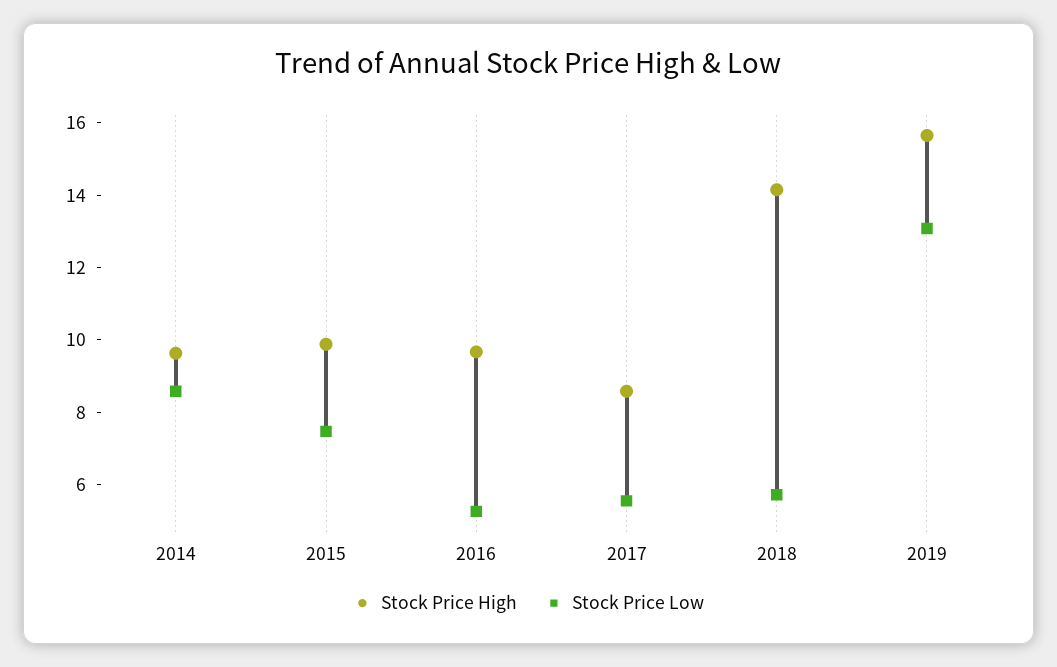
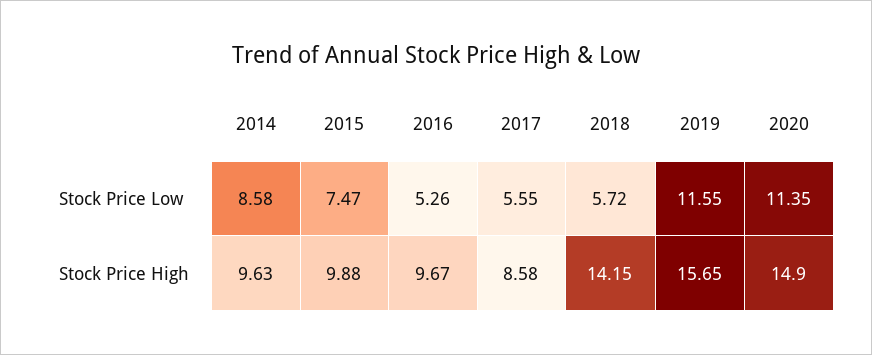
Stock Price Low, 2019: 13 -> 11.55
Stock Price Low, 2020: none -> 11.35
Stock Price High, 2020: none -> 14.9

